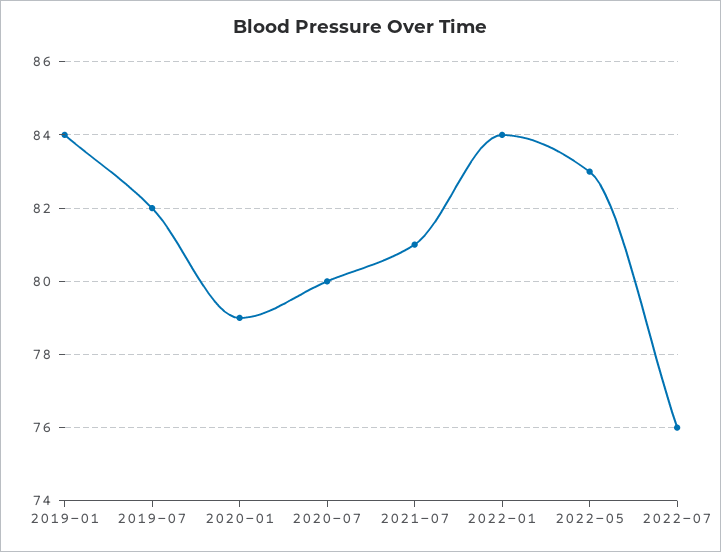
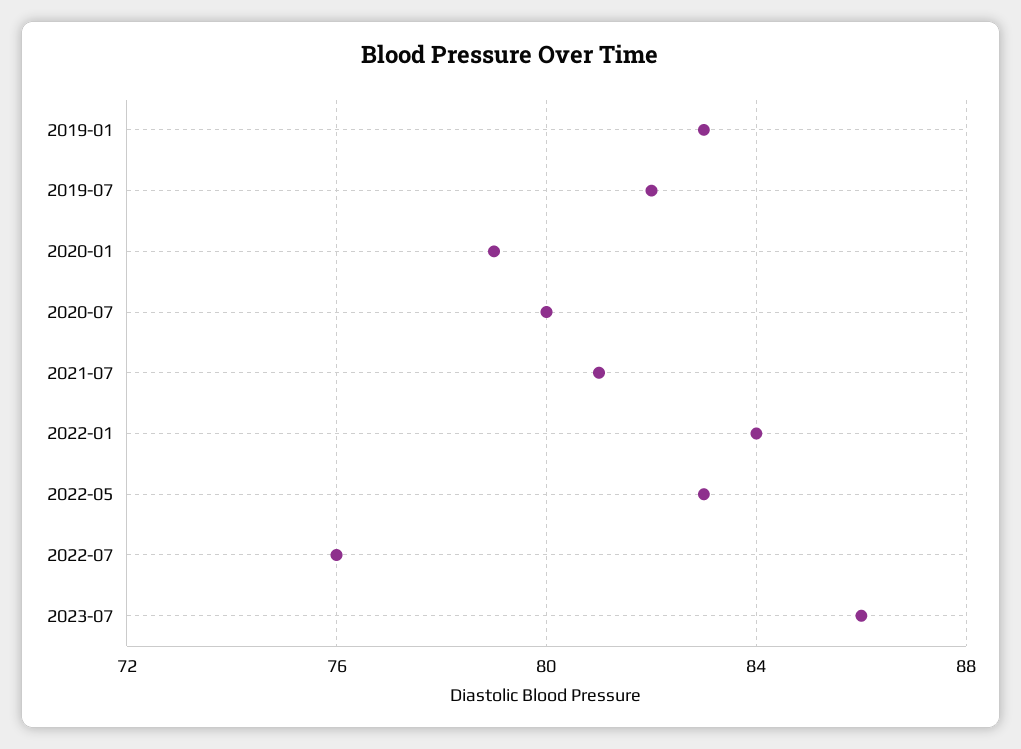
2019-01: 84 -> 83
2023-07: none -> 86

